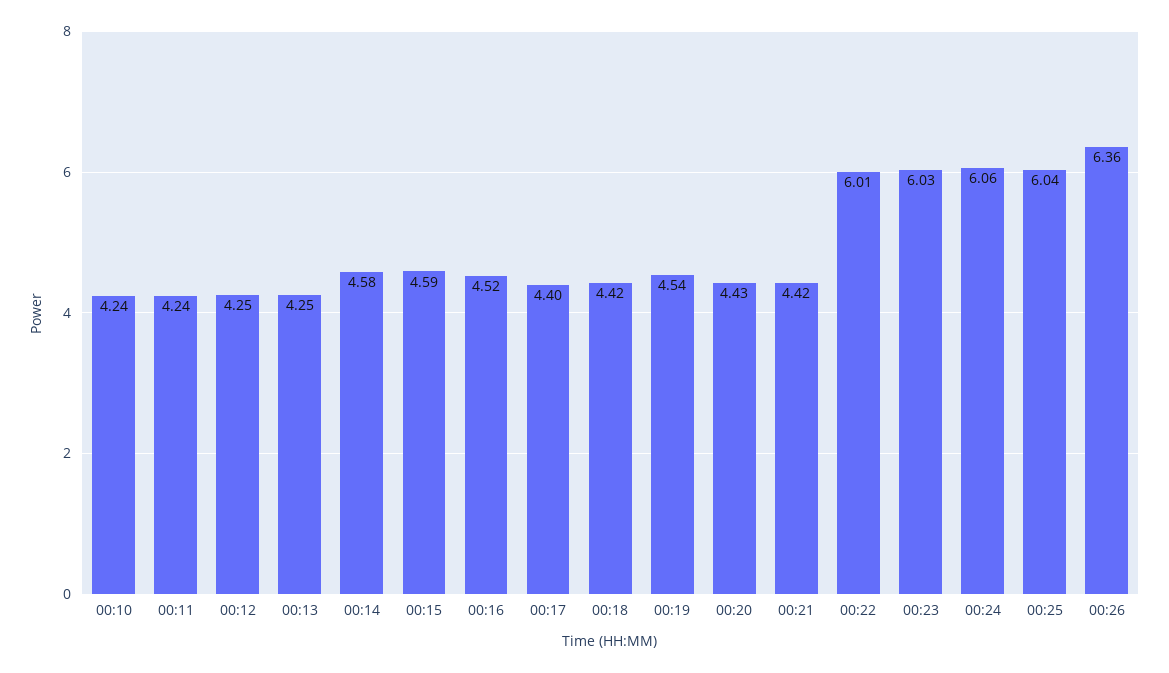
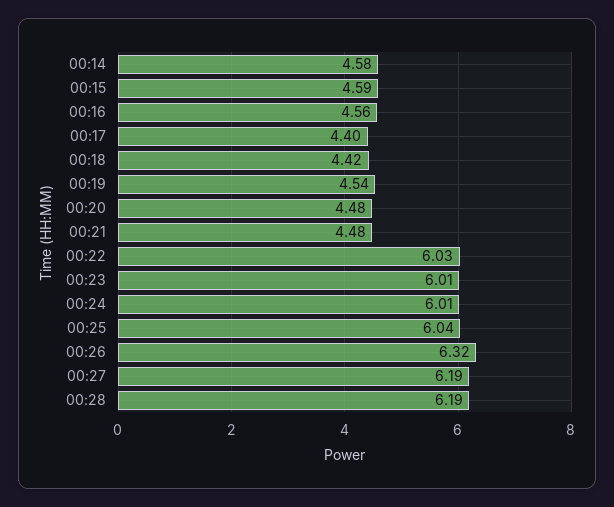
00:10: 4.24 -> none
00:11: 4.24 -> none
00:12: 4.25 -> none
00:13: 4.25 -> none
00:16: 4.52 -> 4.56
00:20: 4.43 -> 4.48
00:21: 4.42 -> 4.48
00:22: 6.01 -> 6.03
00:23: 6.03 -> 6.01
00:24: 6.06 -> 6.01
00:26: 6.36 -> 6.32
00:27: none -> 6.19
00:28: none -> 6.19

